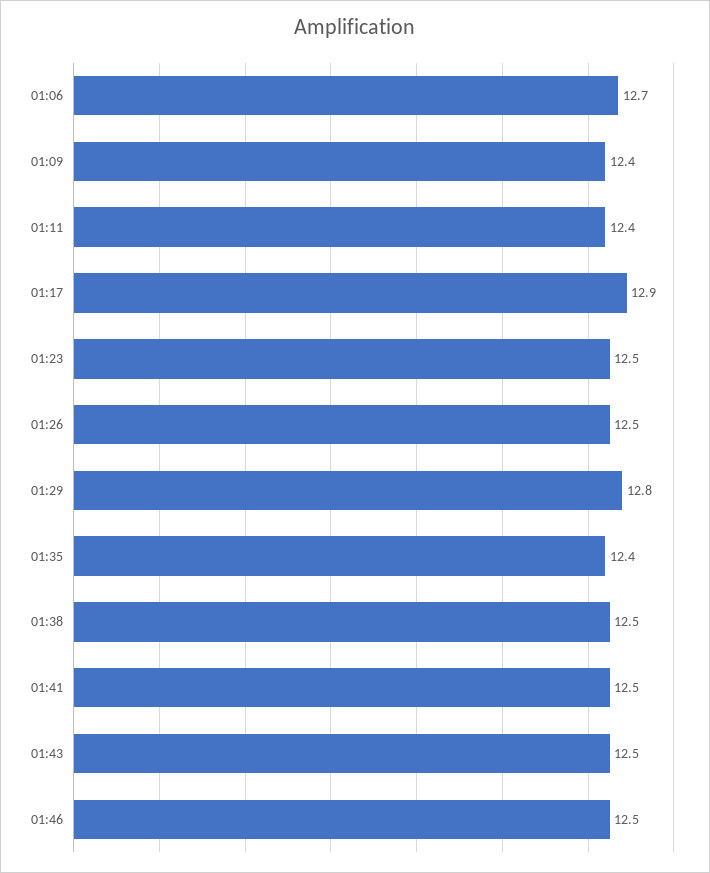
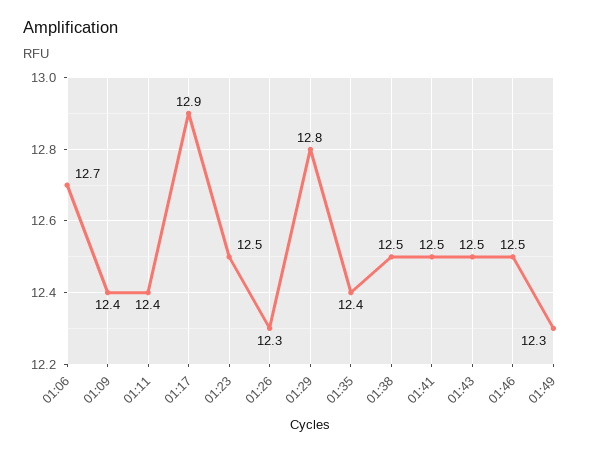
01:26: 12.5 -> 12.3
01:49: none -> 12.3

